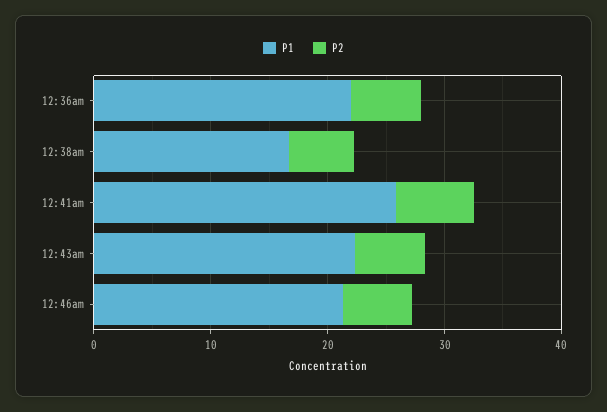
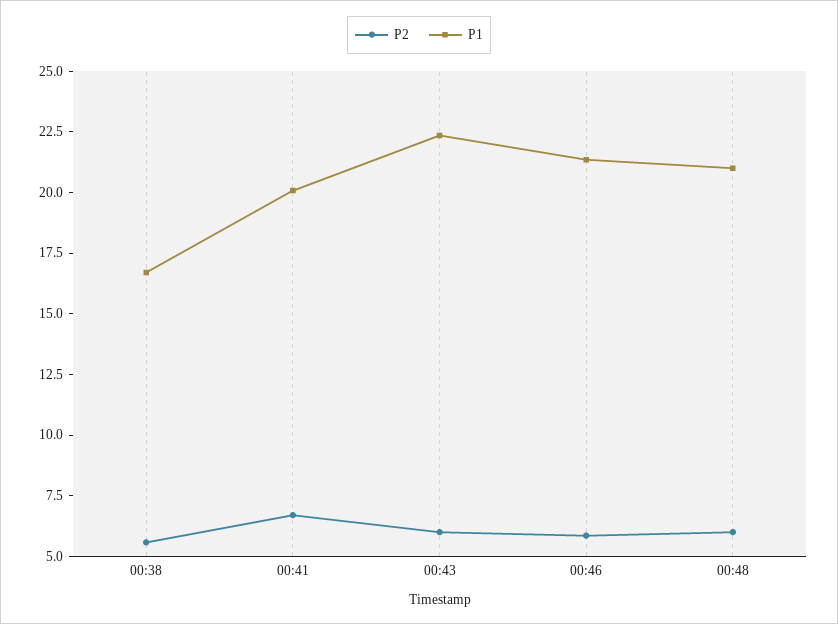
P1, 12:36am: 22 -> none
P2, 12:36am: 6 -> none
P1, 12:41am: 26 -> 20
P2, 00:48: none -> 6
P1, 00:48: none -> 21

